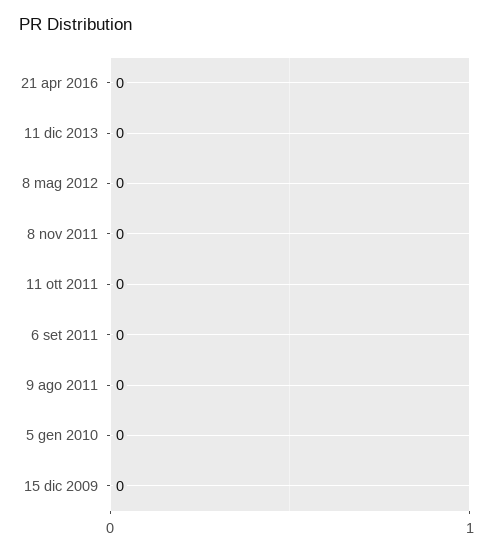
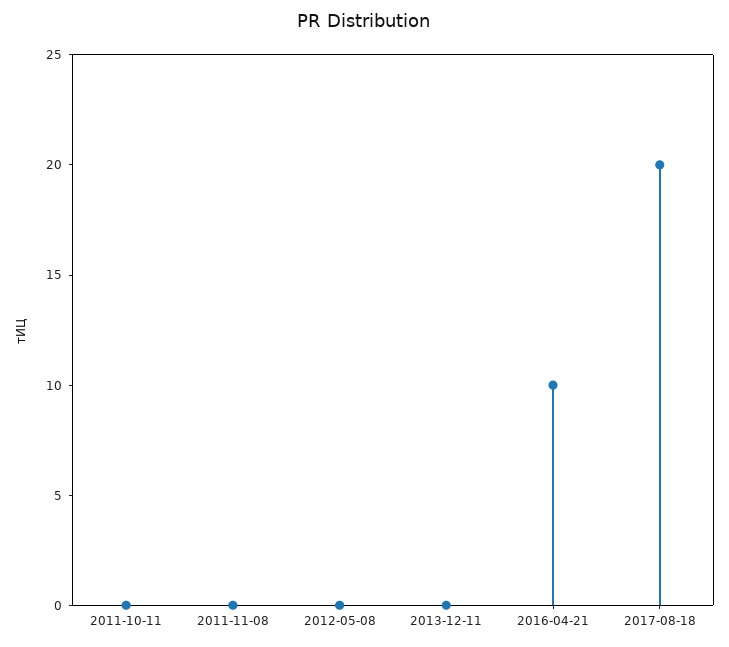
21 apr 2016: 0 -> 10
6 set 2011: 0 -> none
9 ago 2011: 0 -> none
5 gen 2010: 0 -> none
15 dic 2009: 0 -> none
2017-08-18: none -> 20

